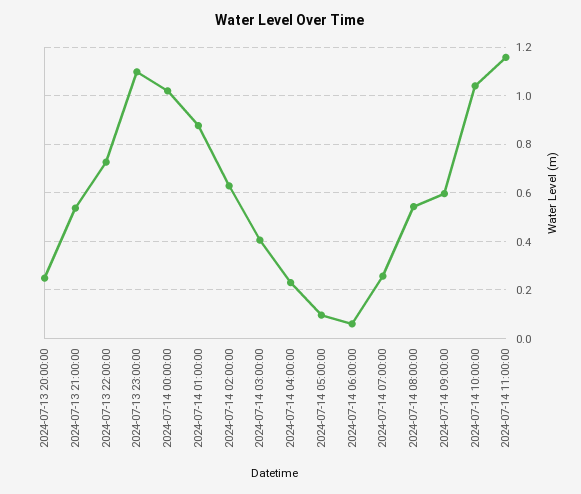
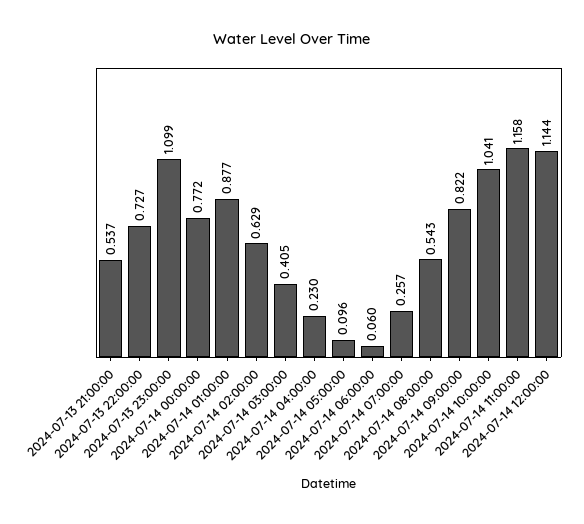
2024-07-13 20:00:00: 0.25 -> none
2024-07-14 00:00:00: 1.025 -> 0.772
2024-07-14 09:00:00: 0.6 -> 0.822
2024-07-14 12:00:00: none -> 1.144

